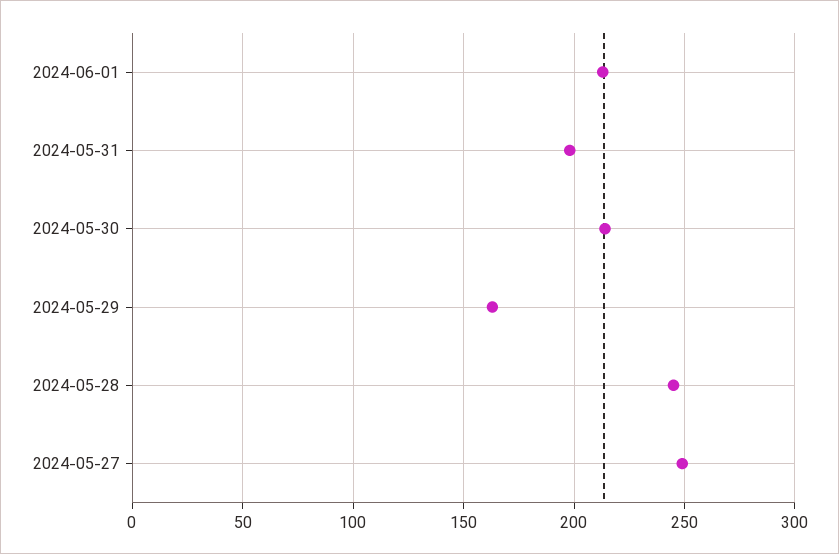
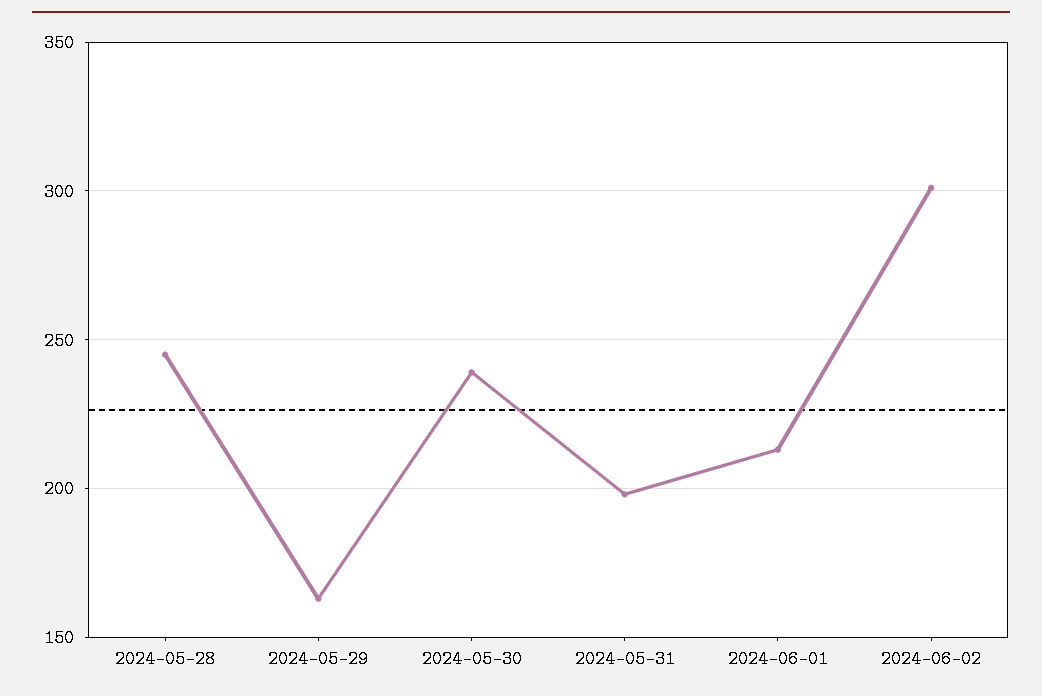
2024-05-30: 215 -> 240
2024-05-27: 250 -> none
2024-06-02: none -> 300

